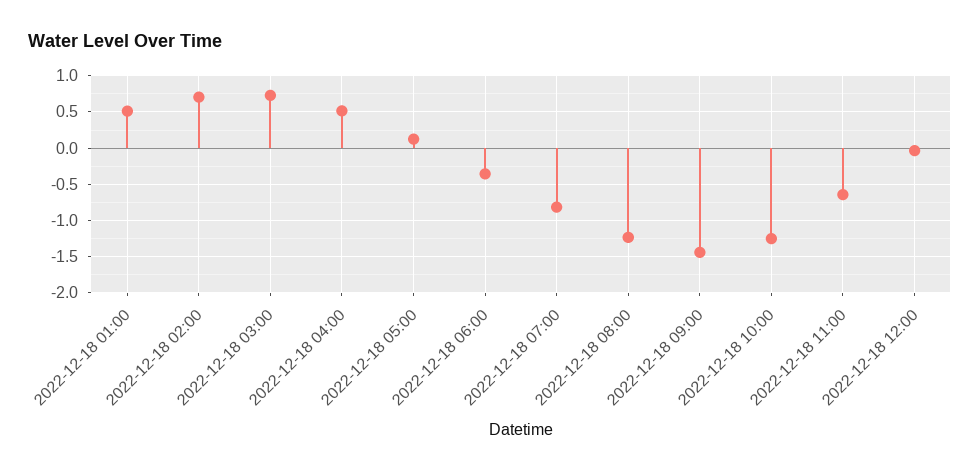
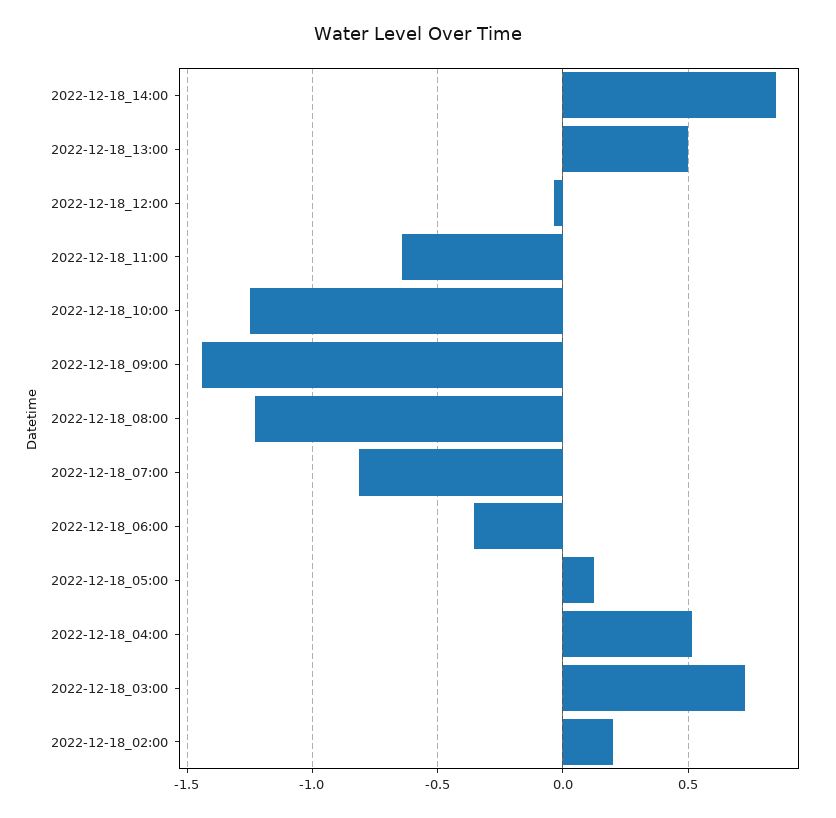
2022-12-18 01:00: 0.5 -> none
2022-12-18 02:00: 0.7 -> 0.2
2022-12-18_14:00: none -> 0.85
2022-12-18_13:00: none -> 0.5

